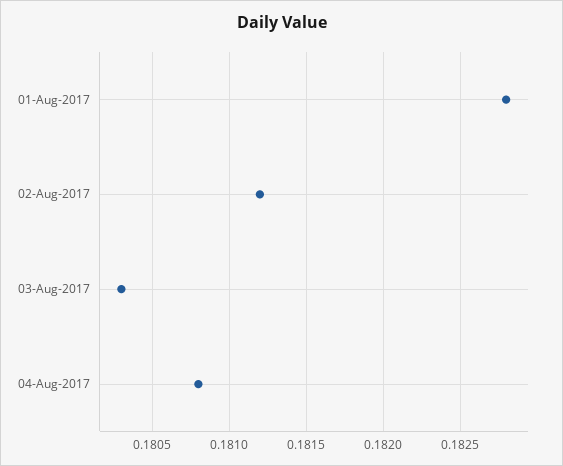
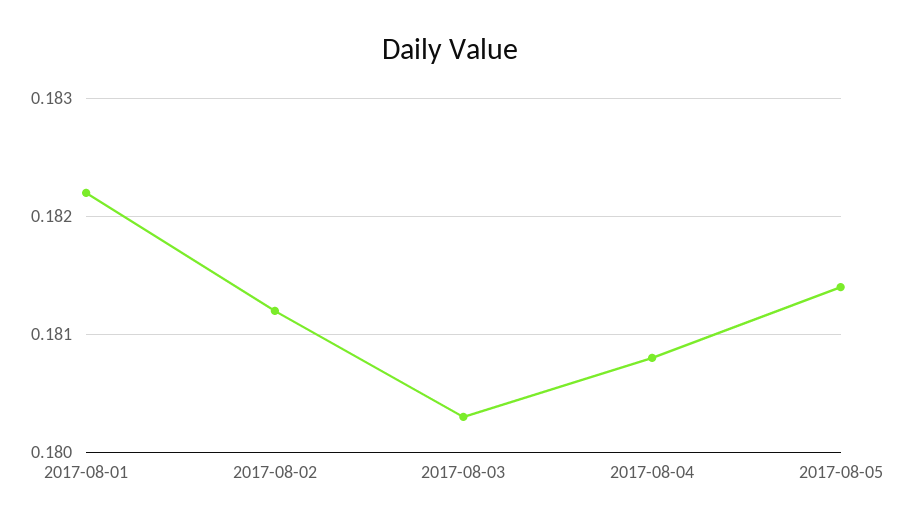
01-Aug-2017: 0.1828 -> 0.1822
2017-08-05: none -> 0.1814

